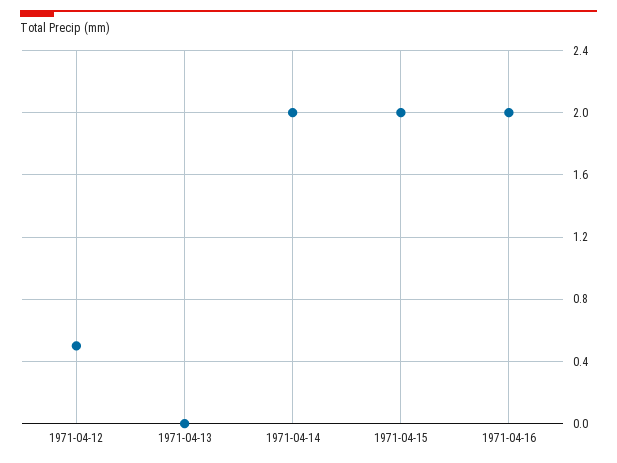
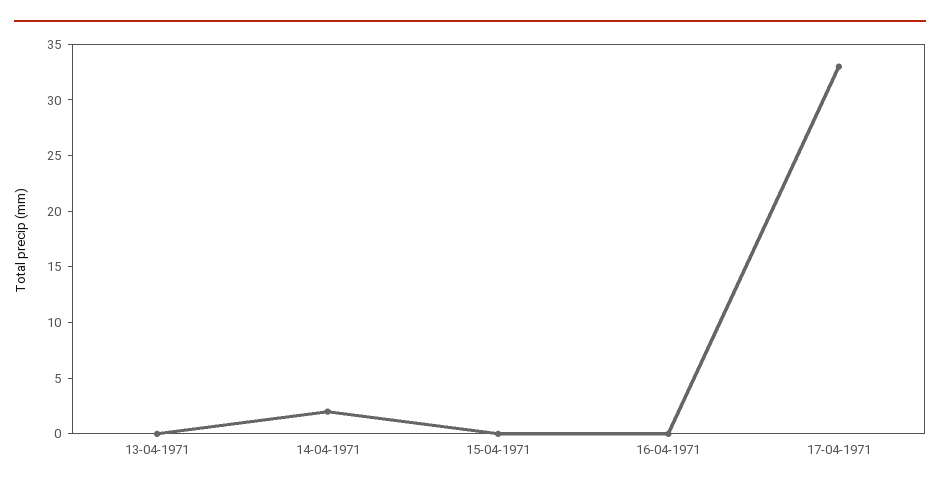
1971-04-12: 0.5 -> none
1971-04-15: 2 -> 0
1971-04-16: 2 -> 0
17-04-1971: none -> 33

